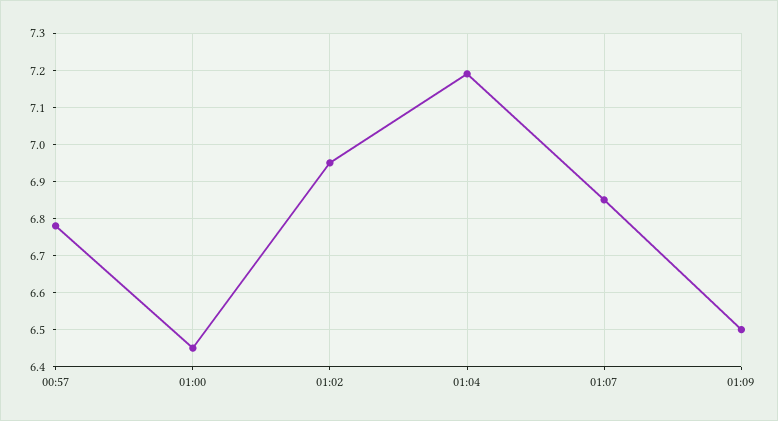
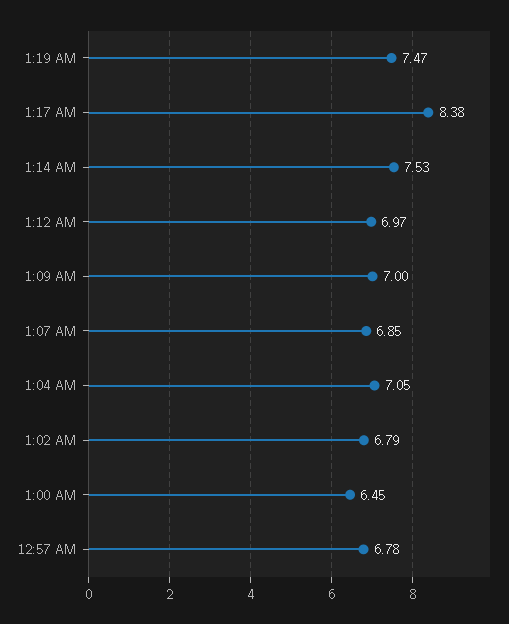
01:02: 6.95 -> 6.79
01:04: 7.2 -> 7.05
01:09: 6.5 -> 7
1:19 AM: none -> 7.47
1:17 AM: none -> 8.38
1:14 AM: none -> 7.53
1:12 AM: none -> 6.97

